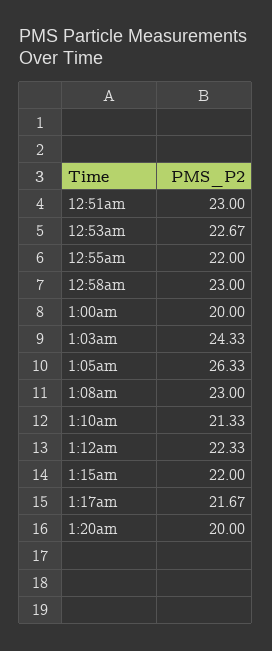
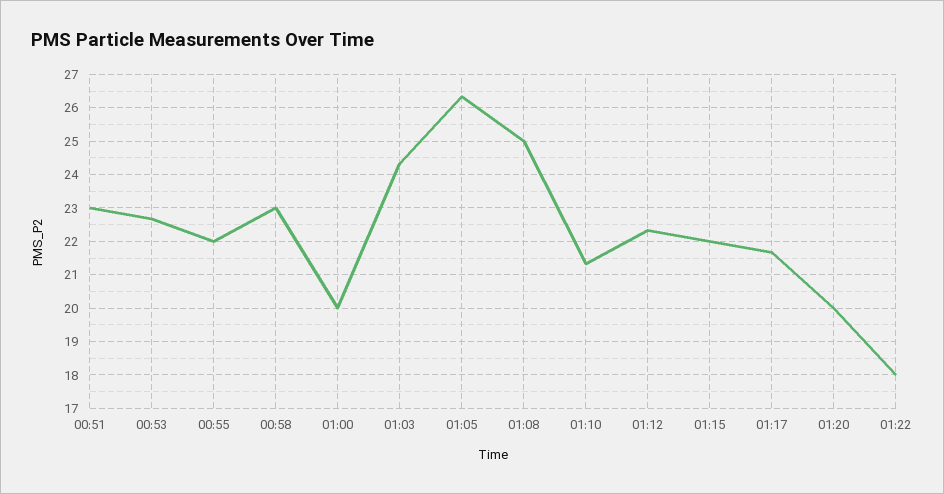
1:08am: 23 -> 25
01:22: none -> 18

